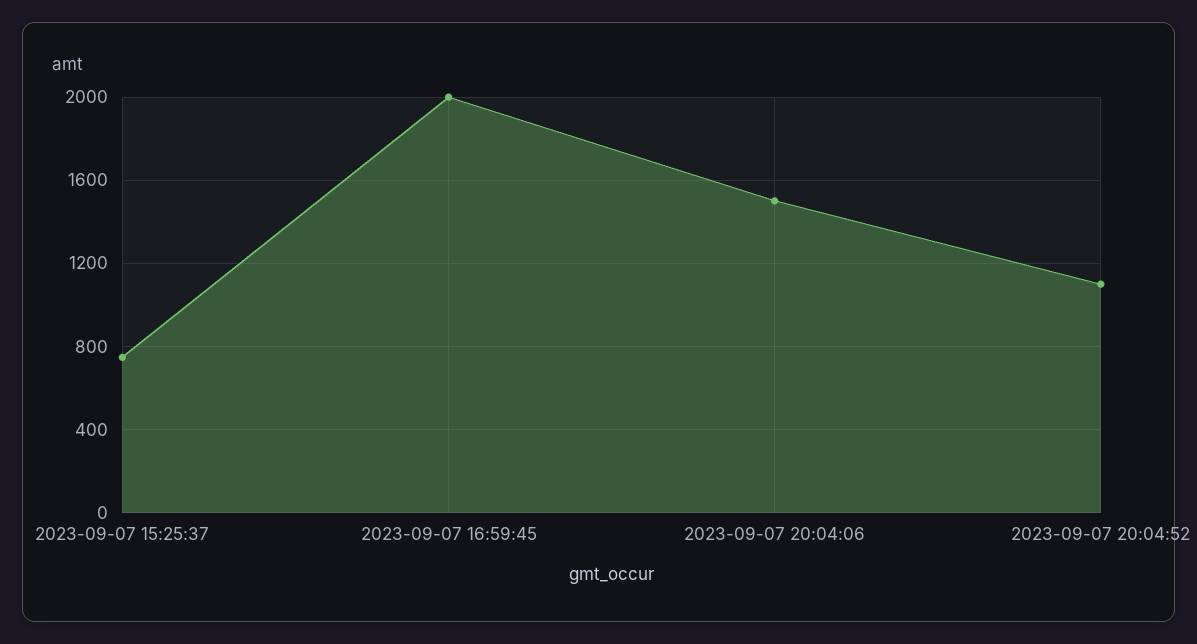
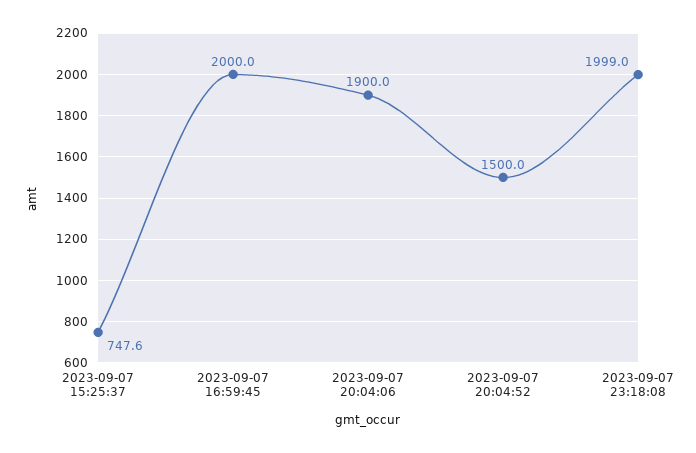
2023-09-07 20:04:06: 1500 -> 1900
2023-09-07 20:04:52: 1100 -> 1500
2023-09-07 23:18:08: none -> 1999

